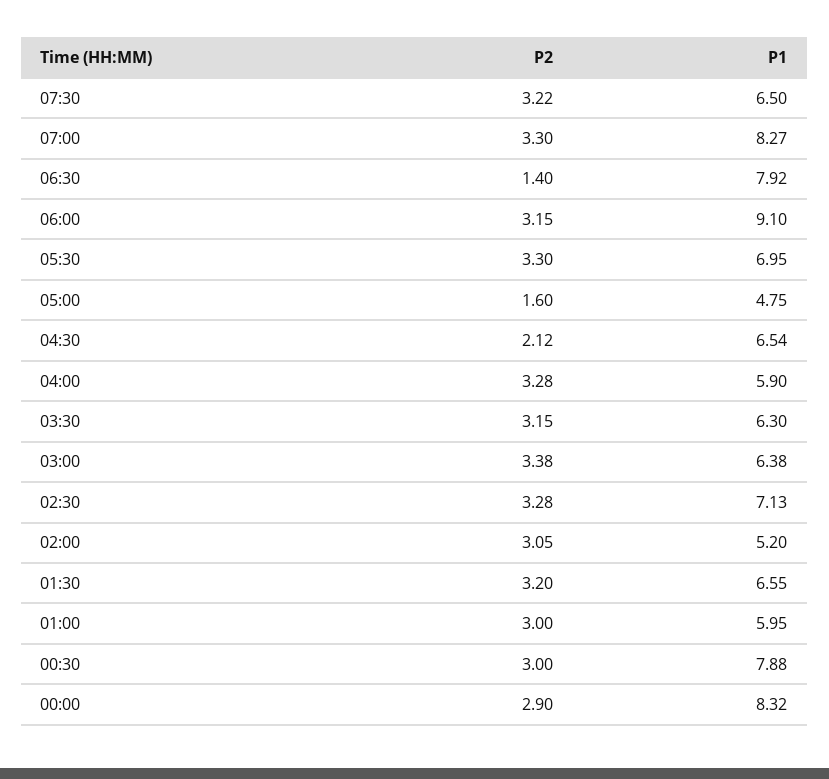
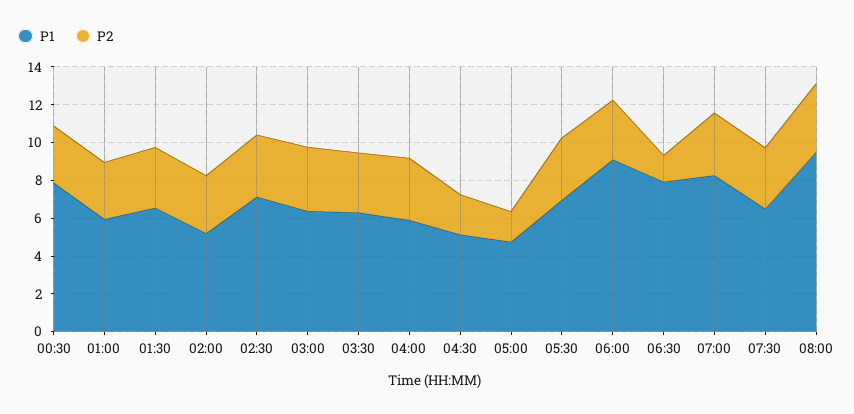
P1, 04:30: 6.54 -> 5
P2, 00:00: 2.9 -> none
P1, 00:00: 8.32 -> none
P1, 08:00: none -> 9.5
P2, 08:00: none -> 3.5

